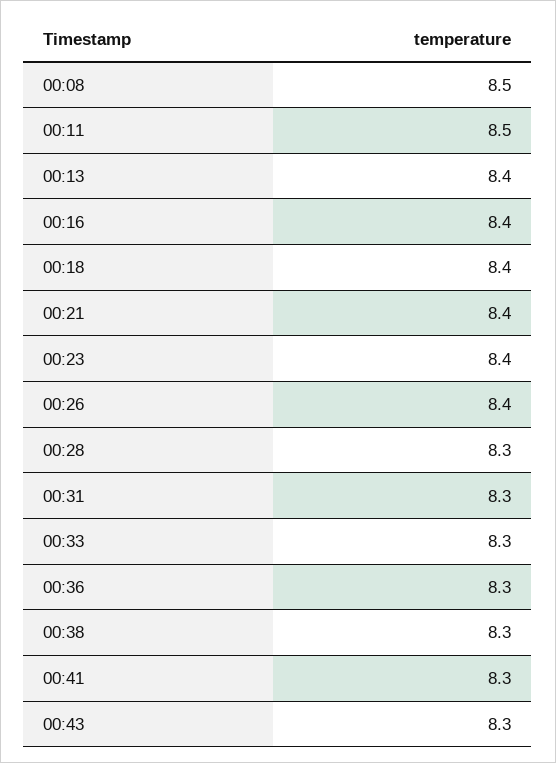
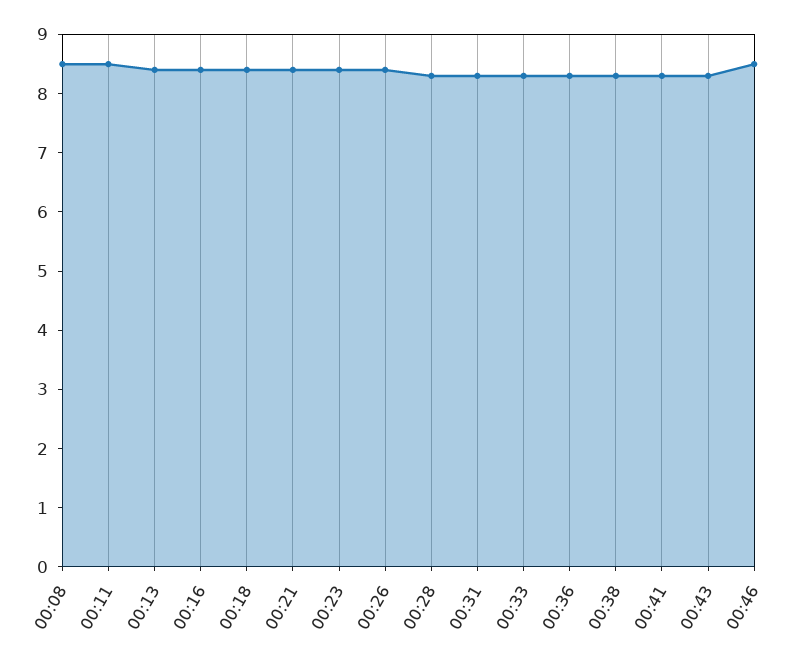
00:46: none -> 8.5

